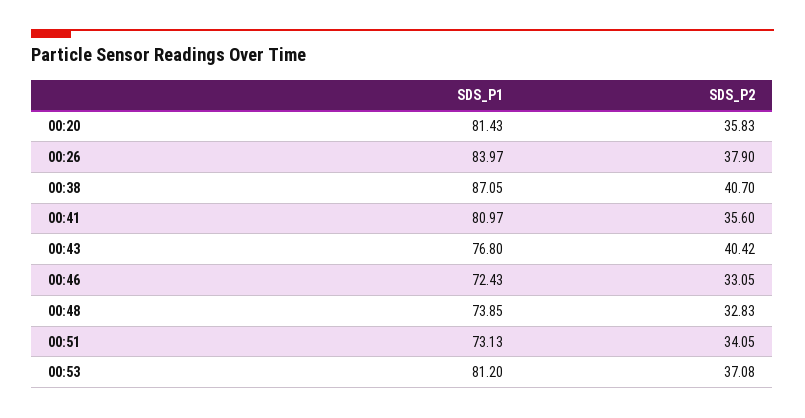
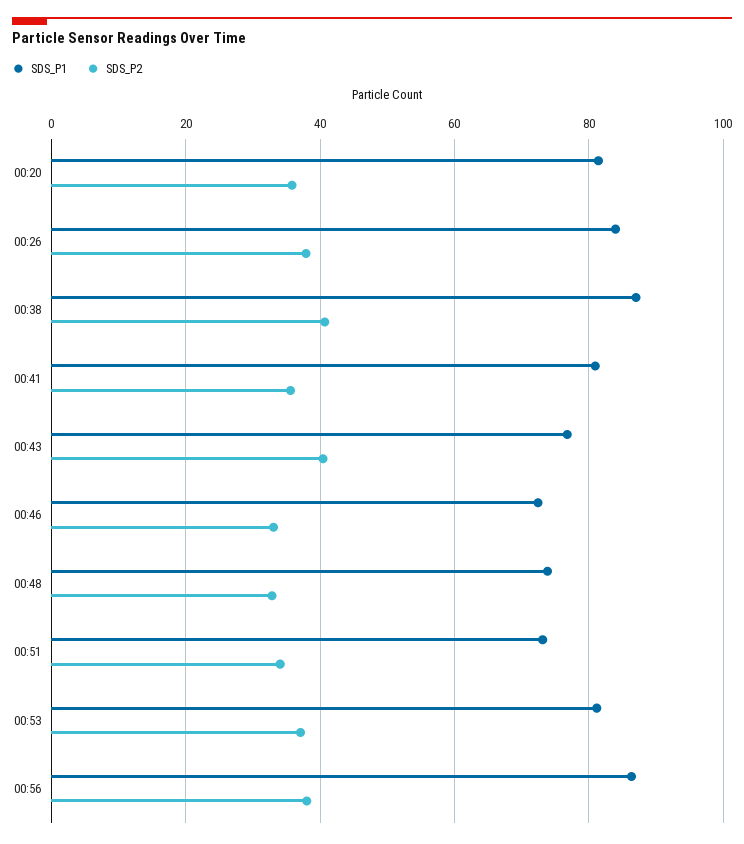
SDS_P1, 00:56: none -> 86
SDS_P2, 00:56: none -> 38

